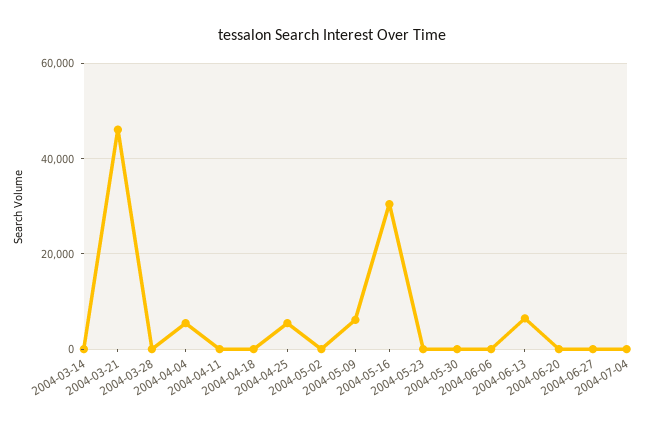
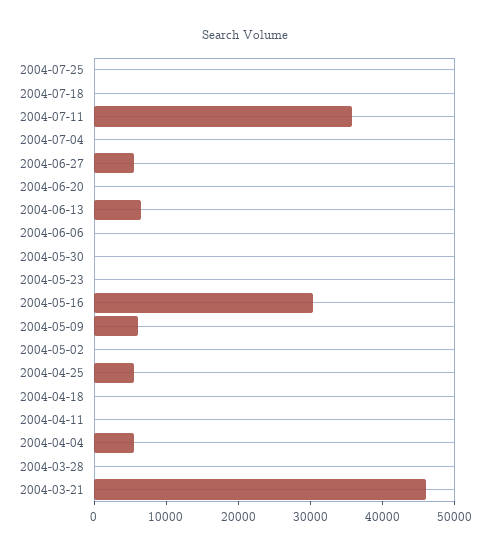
2004-03-14: 0 -> none
2004-06-27: 0 -> 6000
2004-07-25: none -> 0
2004-07-18: none -> 0
2004-07-11: none -> 36000

